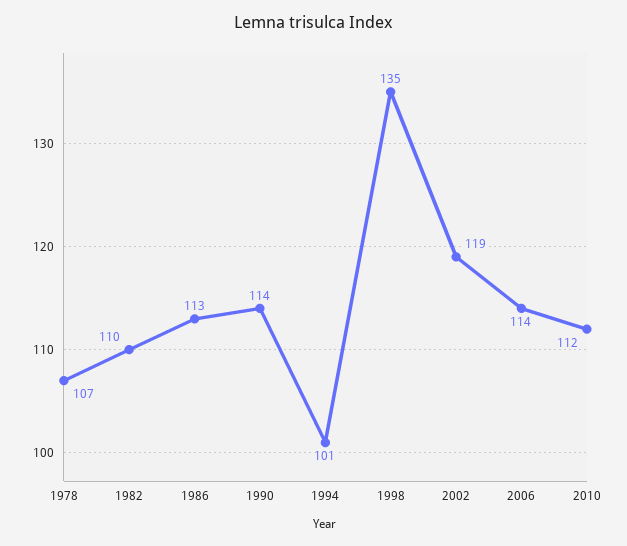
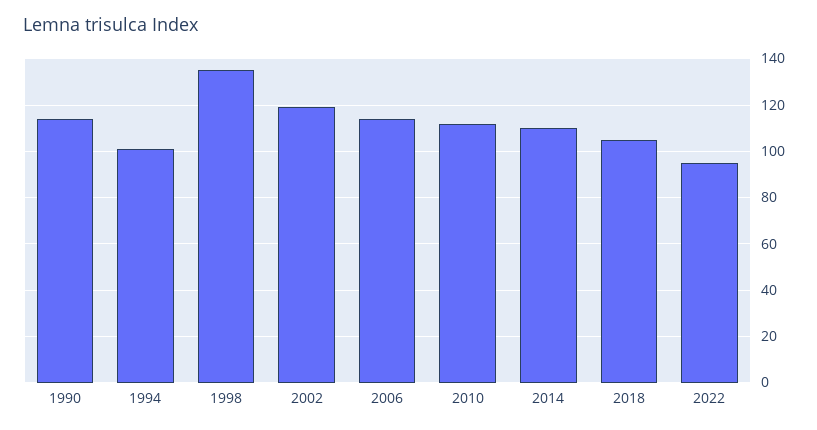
1978: 107 -> none
1982: 110 -> none
1986: 113 -> none
2014: none -> 110
2018: none -> 105
2022: none -> 95

